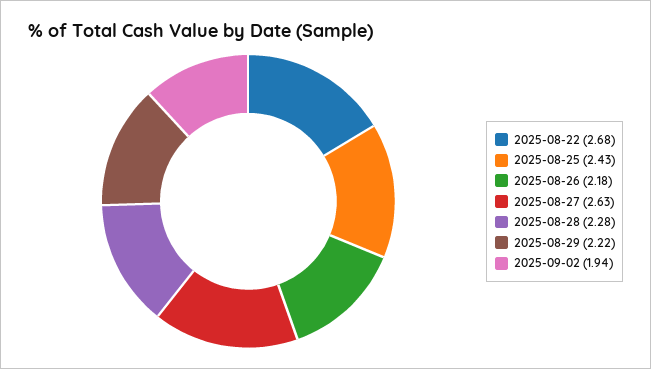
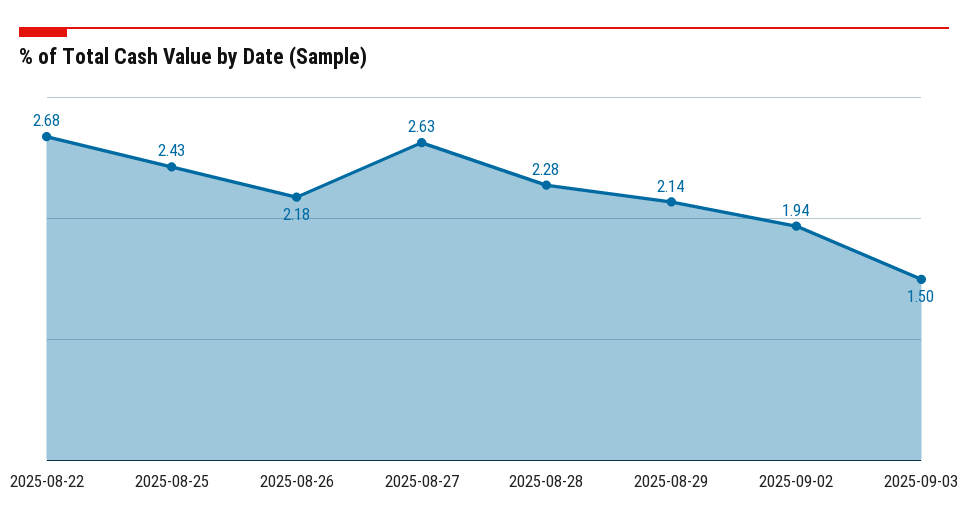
2025-08-29: 2.22 -> 2.14
2025-09-03: none -> 1.5

